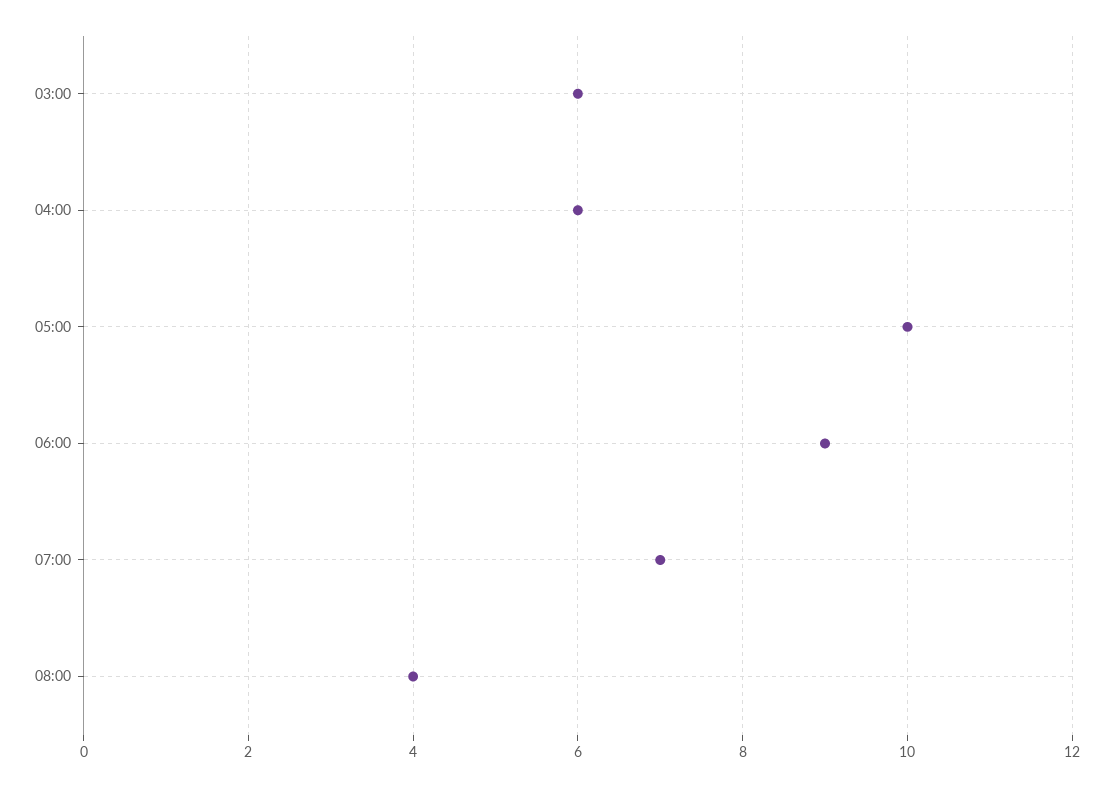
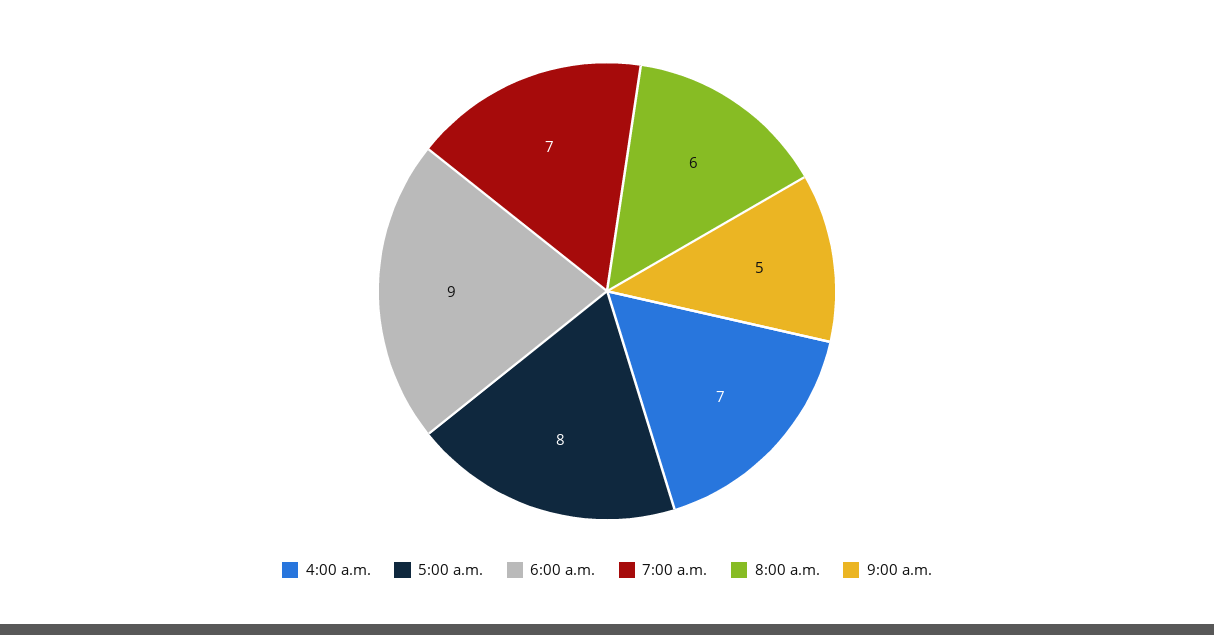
03:00: 6 -> none
04:00: 6 -> 7
05:00: 10 -> 8
08:00: 4 -> 6
9:00 a.m.: none -> 5

